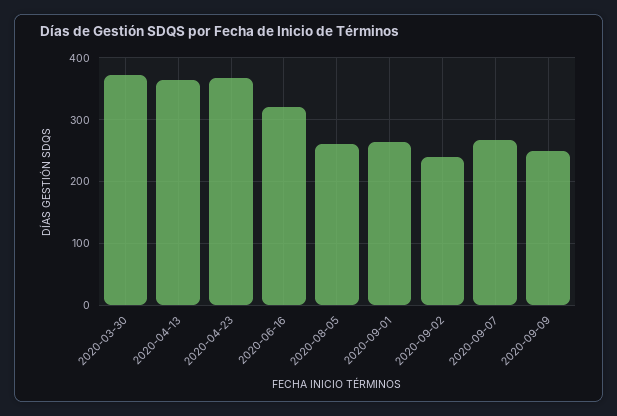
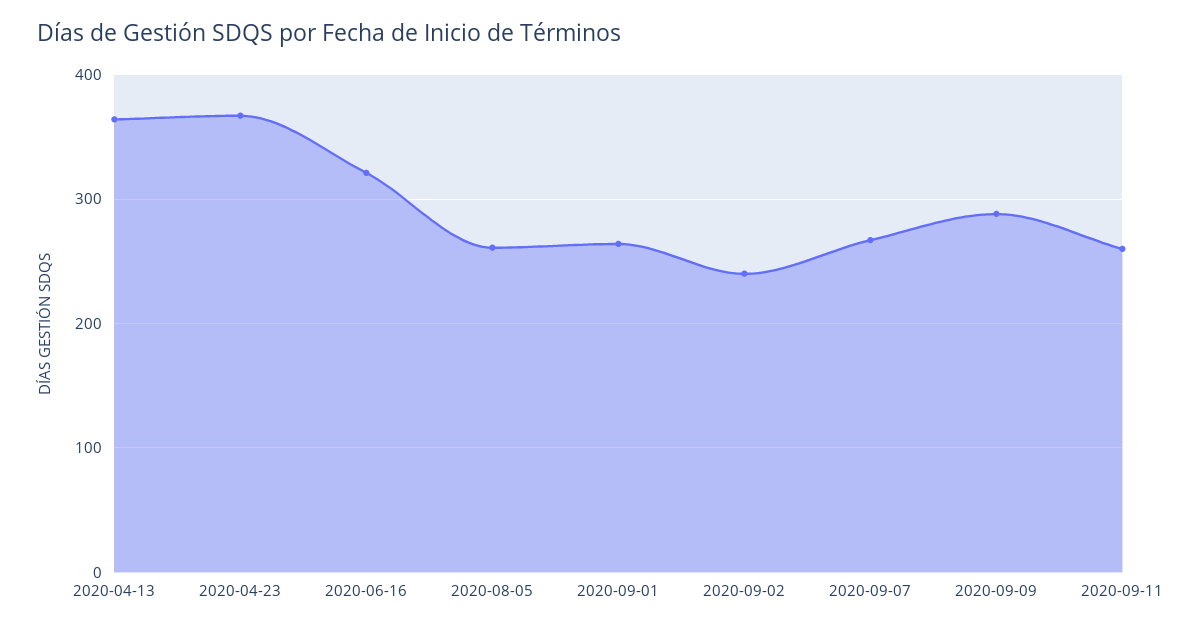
2020-03-30: 370 -> none
2020-09-09: 250 -> 290
2020-09-11: none -> 260

